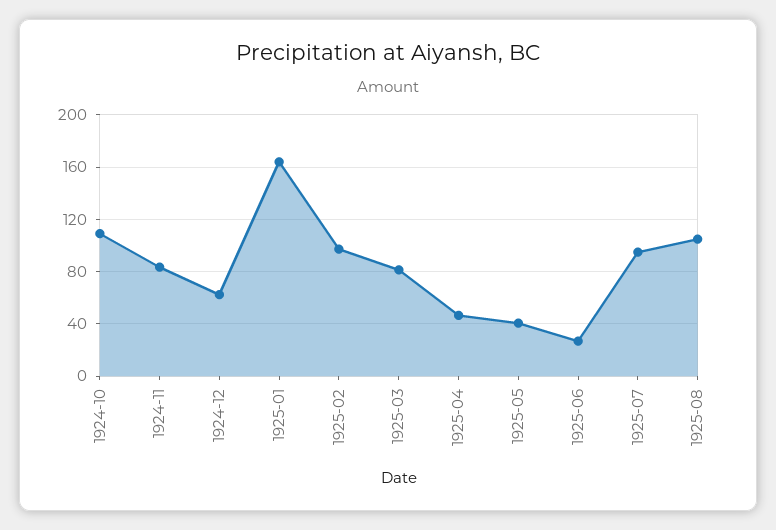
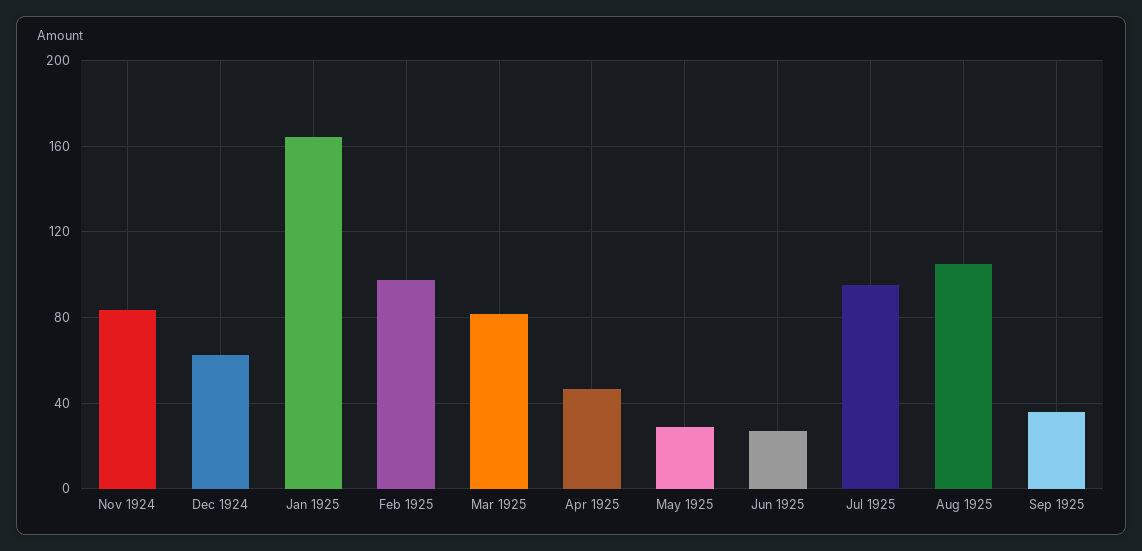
1924-10: 110 -> none
1925-05: 40 -> 30
Sep 1925: none -> 35

